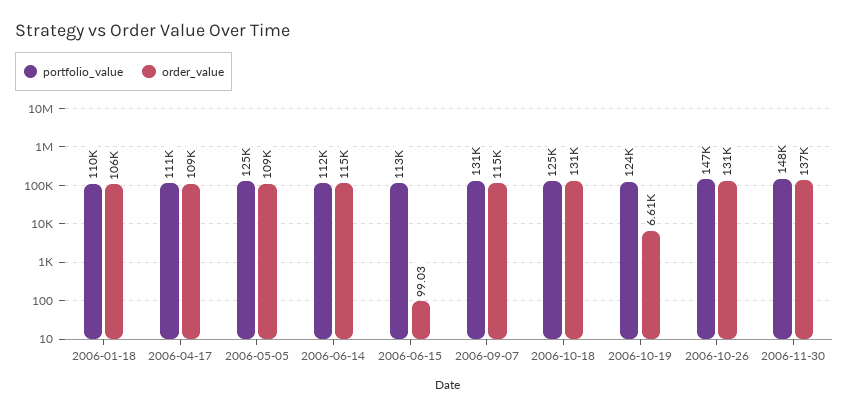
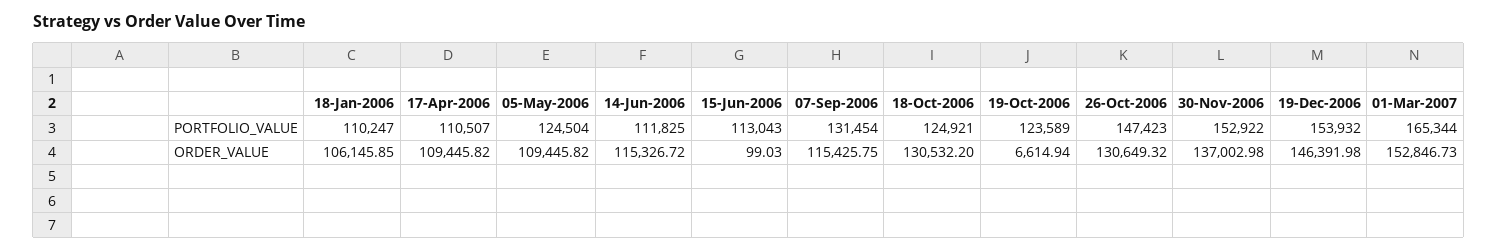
portfolio_value, 2006-11-30: 148000 -> 152922
portfolio_value, 19-Dec-2006: none -> 153932
portfolio_value, 01-Mar-2007: none -> 165344
order_value, 19-Dec-2006: none -> 146391.98
order_value, 01-Mar-2007: none -> 152846.73

